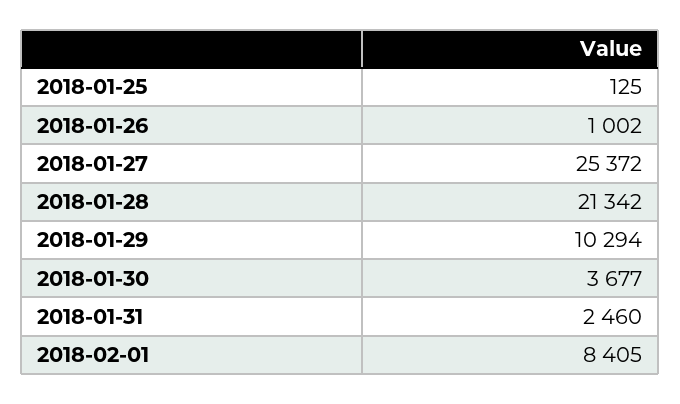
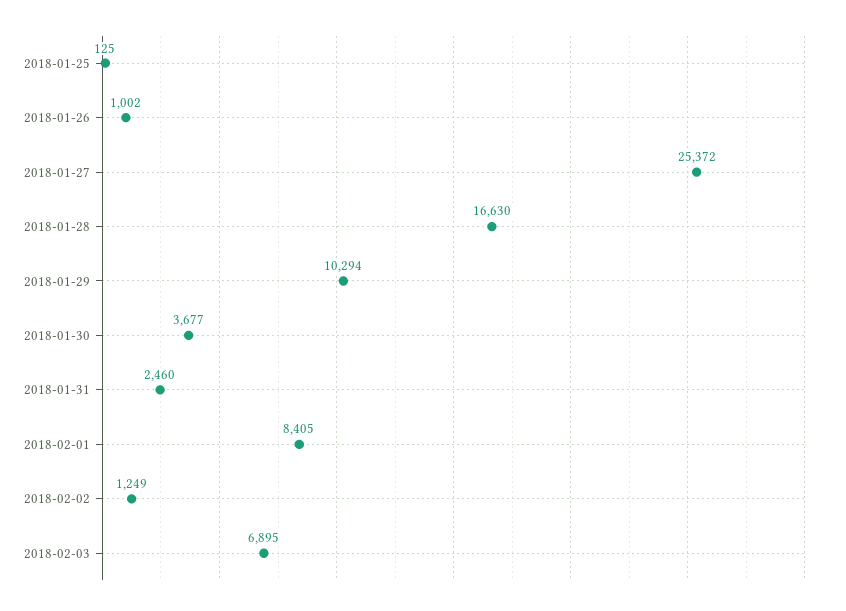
2018-01-28: 21342 -> 16630
2018-02-02: none -> 1249
2018-02-03: none -> 6895

